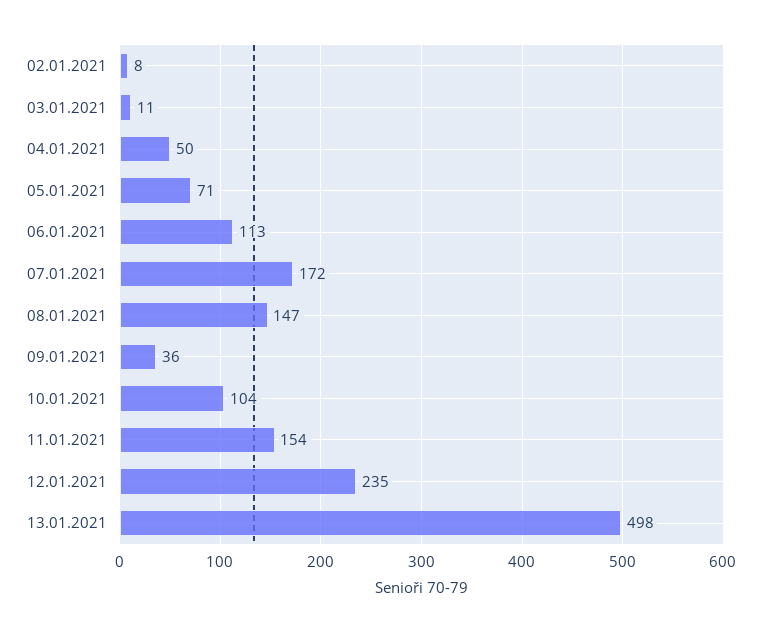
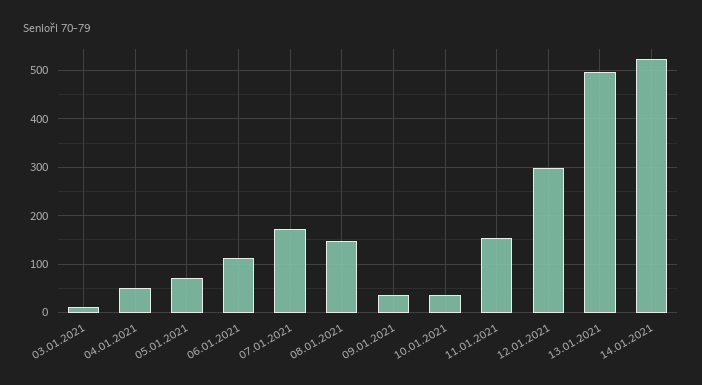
02.01.2021: 8 -> none
10.01.2021: 104 -> 40
12.01.2021: 235 -> 300
14.01.2021: none -> 520

